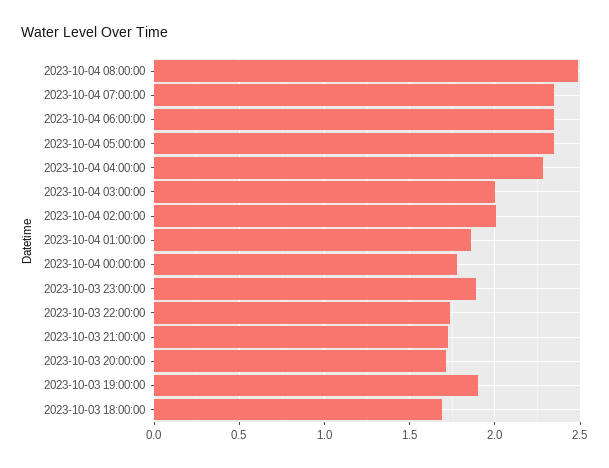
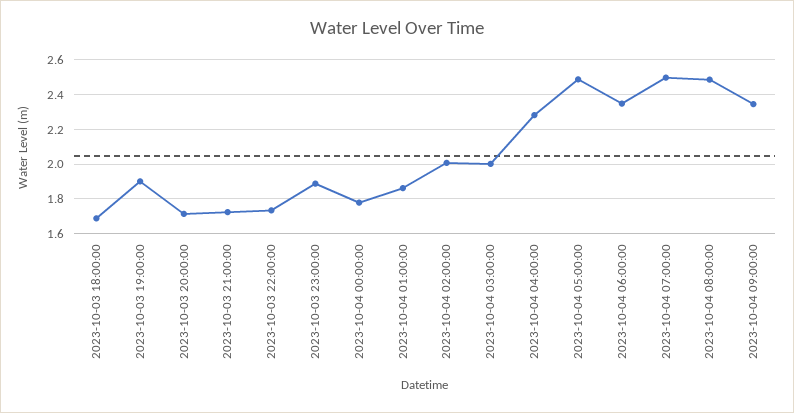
2023-10-04 07:00:00: 2.35 -> 2.5
2023-10-04 05:00:00: 2.35 -> 2.5
2023-10-04 09:00:00: none -> 2.35

